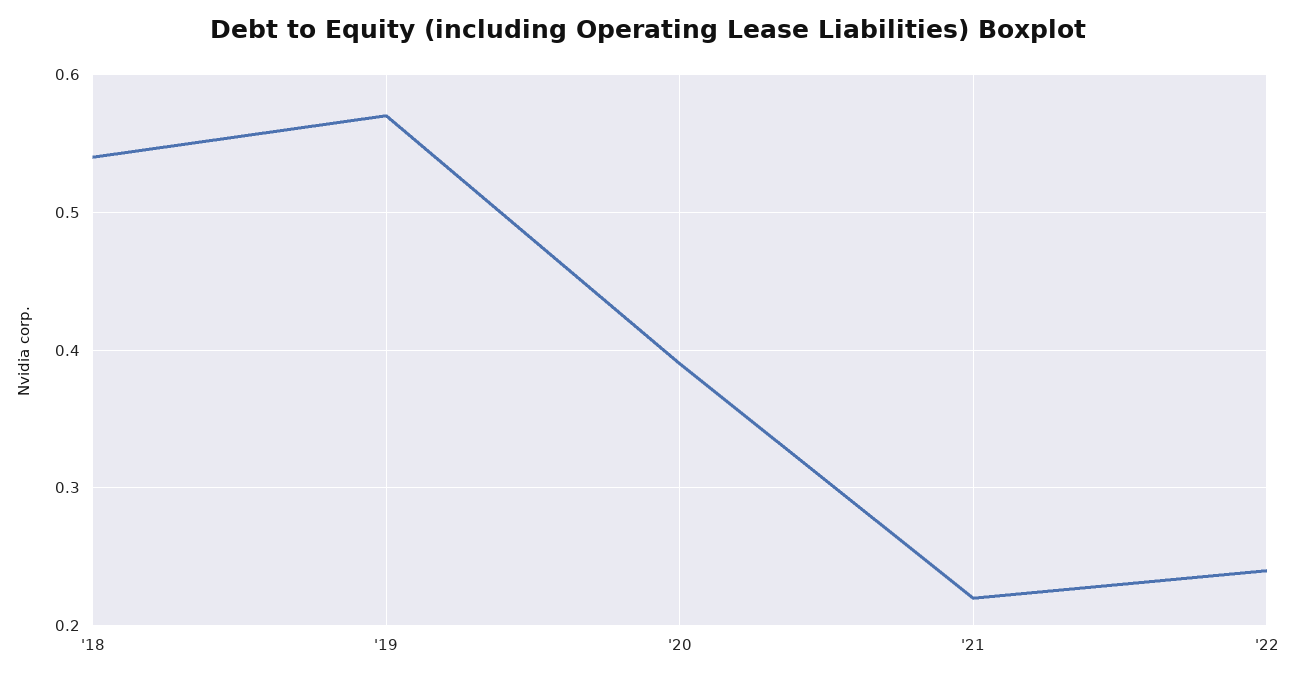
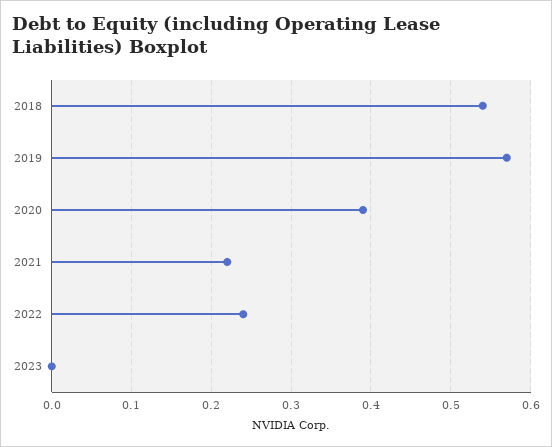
2023: none -> 0

